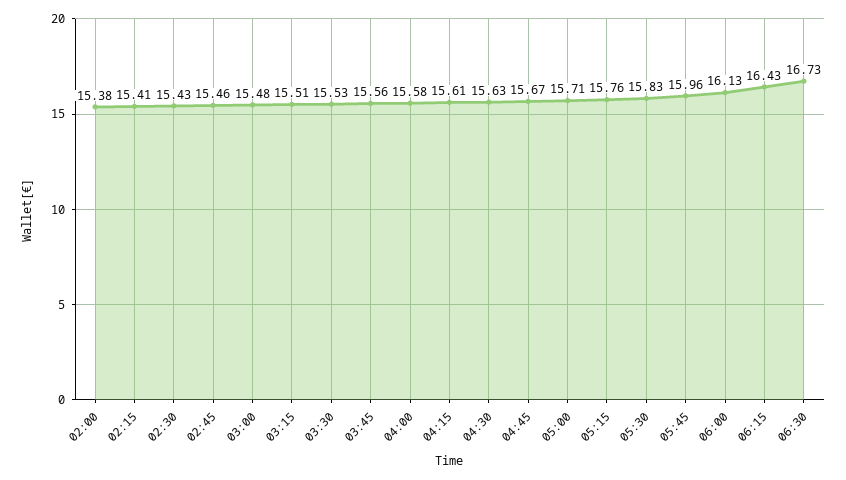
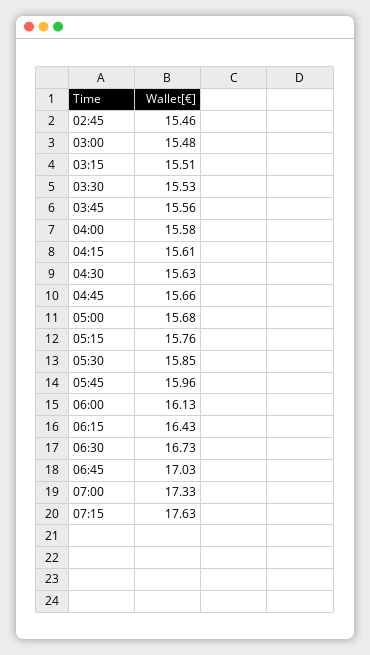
02:00: 15.38 -> none
02:15: 15.41 -> none
02:30: 15.43 -> none
04:45: 15.67 -> 15.66
05:00: 15.71 -> 15.68
05:30: 15.83 -> 15.85
06:45: none -> 17.03
07:00: none -> 17.33
07:15: none -> 17.63

